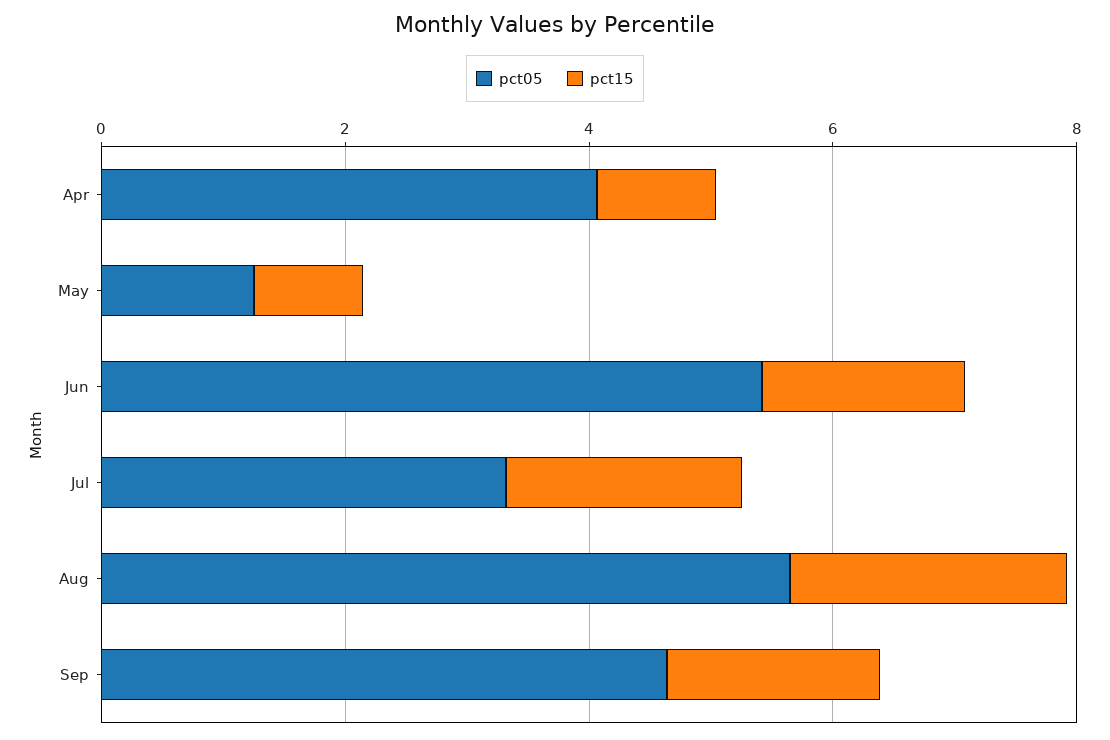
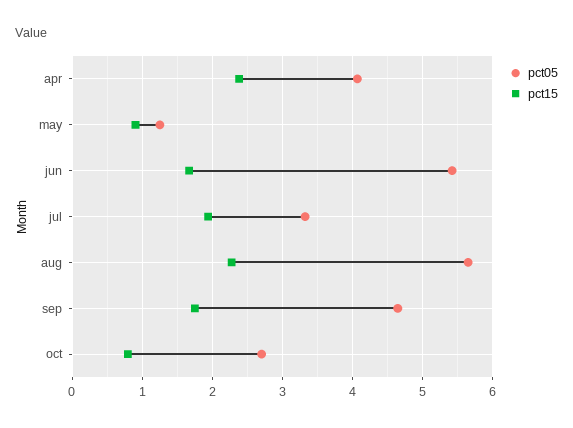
pct15, Apr: 1 -> 2.4
pct05, oct: none -> 2.7
pct15, oct: none -> 0.8

